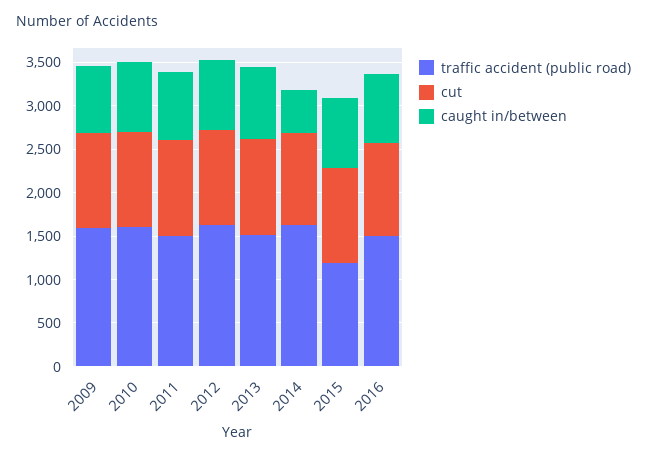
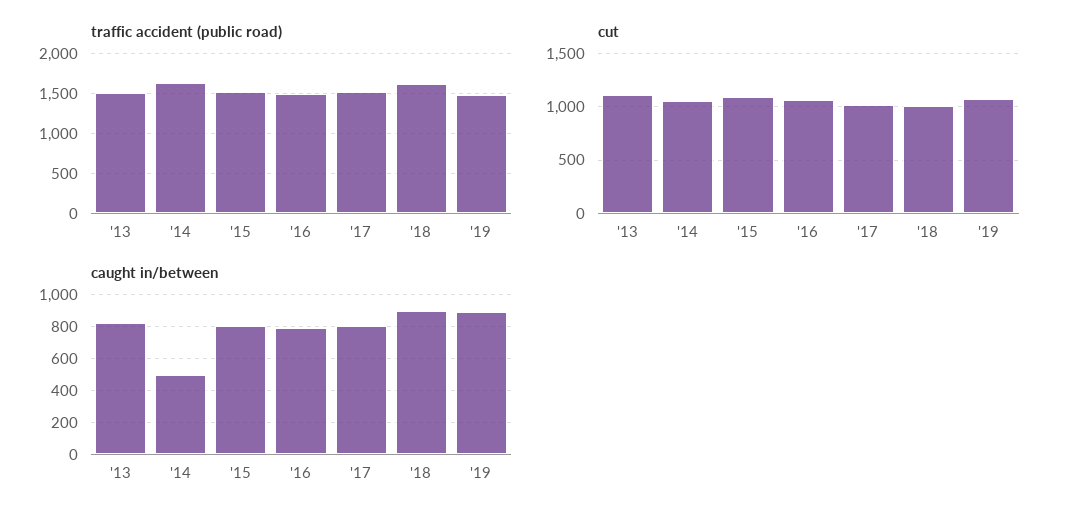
traffic accident (public road), 2009: 1600 -> none
cut, 2009: 1100 -> none
caught in/between, 2009: 800 -> none
traffic accident (public road), 2010: 1600 -> none
cut, 2010: 1100 -> none
caught in/between, 2010: 800 -> none
traffic accident (public road), 2011: 1500 -> none
cut, 2011: 1100 -> none
caught in/between, 2011: 800 -> none
traffic accident (public road), 2012: 1600 -> none
cut, 2012: 1100 -> none
caught in/between, 2012: 800 -> none
traffic accident (public road), 2015: 1200 -> 1500
traffic accident (public road), '17: none -> 1500
traffic accident (public road), '18: none -> 1600
traffic accident (public road), '19: none -> 1500
cut, '17: none -> 1000
cut, '18: none -> 1000
cut, '19: none -> 1100
caught in/between, '17: none -> 800
caught in/between, '18: none -> 900
caught in/between, '19: none -> 900

